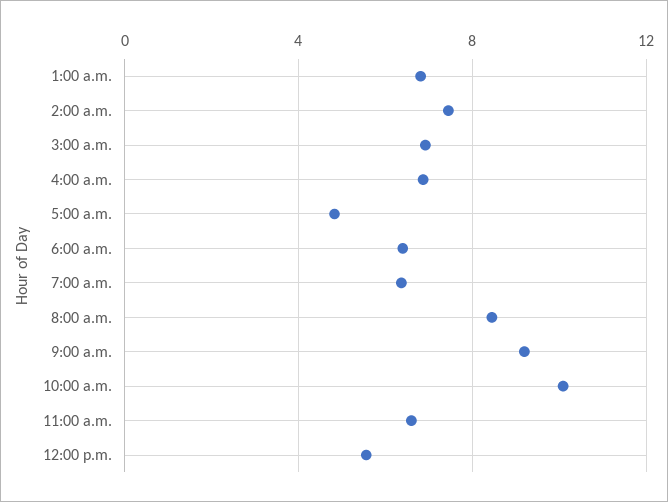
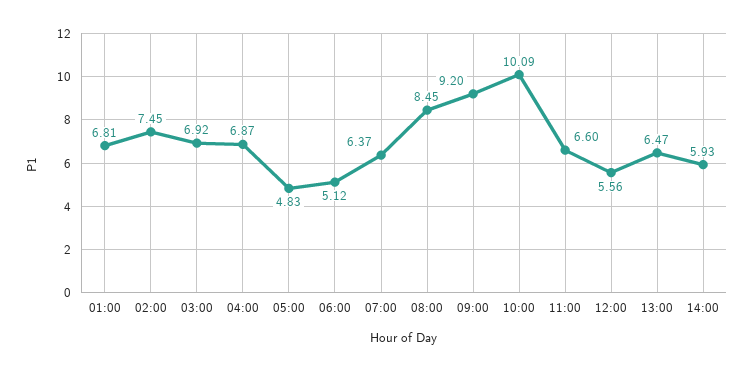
6:00 a.m.: 6.5 -> 5.12
13:00: none -> 6.47
14:00: none -> 5.93

